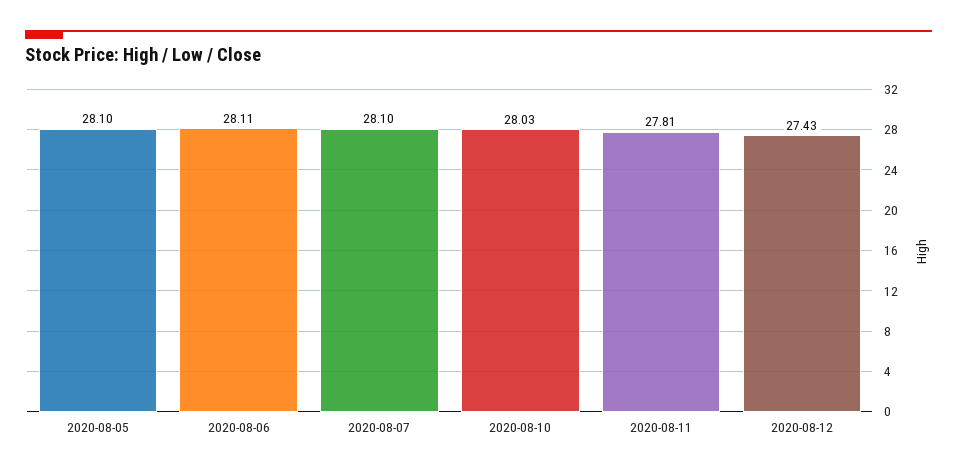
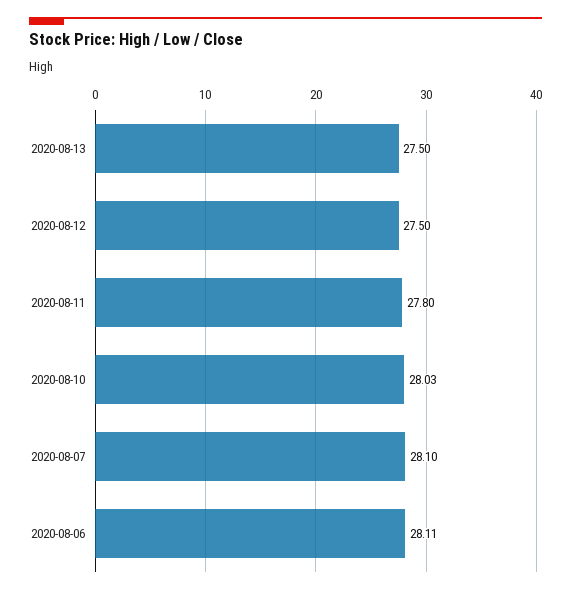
2020-08-05: 28.1 -> none
2020-08-11: 27.81 -> 27.8
2020-08-12: 27.43 -> 27.5
2020-08-13: none -> 27.5

